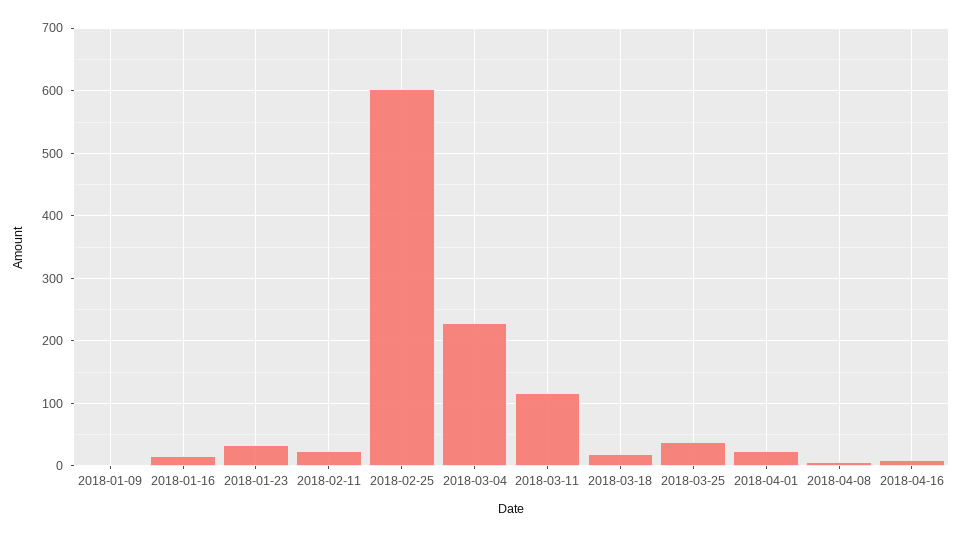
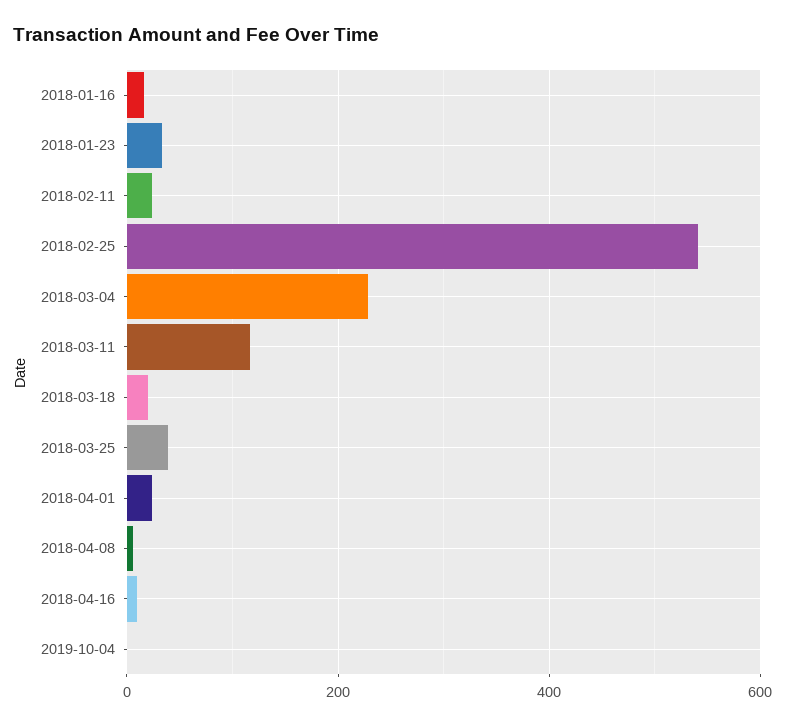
2018-01-09: 0 -> none
2018-02-25: 600 -> 540
2019-10-04: none -> 0

